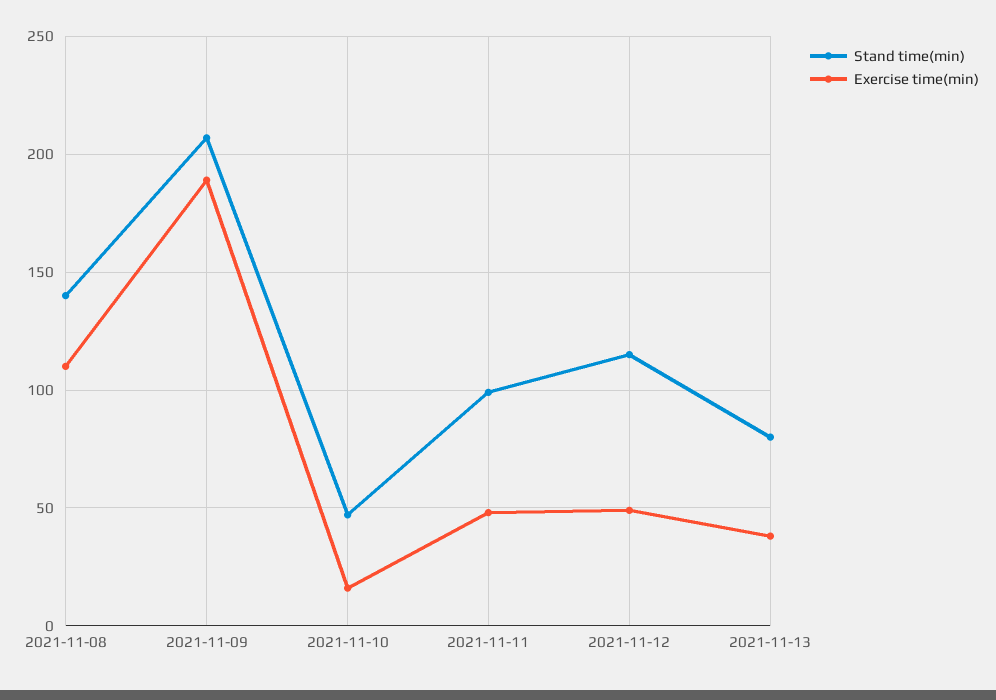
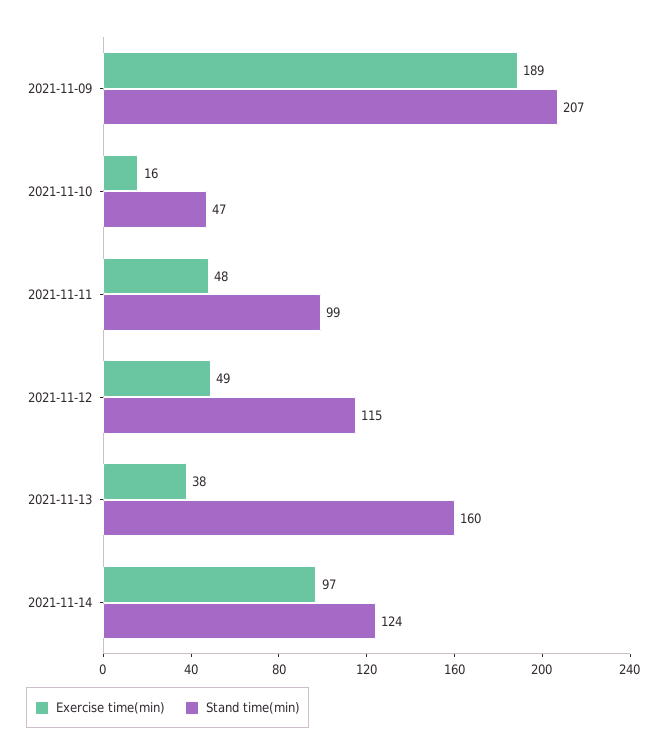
Stand time(min), 2021-11-08: 140 -> none
Exercise time(min), 2021-11-08: 110 -> none
Stand time(min), 2021-11-13: 80 -> 160
Exercise time(min), 2021-11-14: none -> 97
Stand time(min), 2021-11-14: none -> 124

